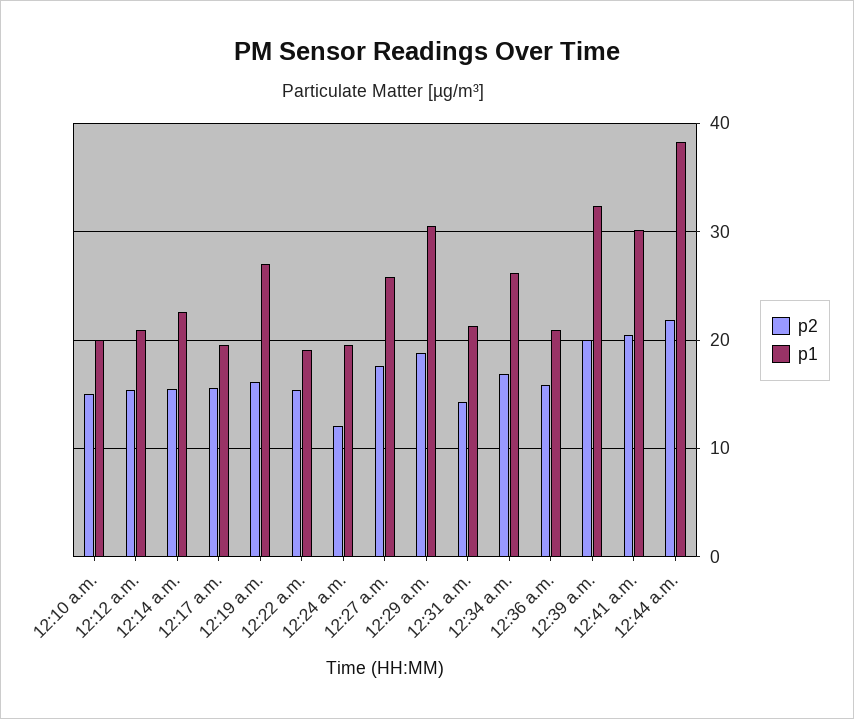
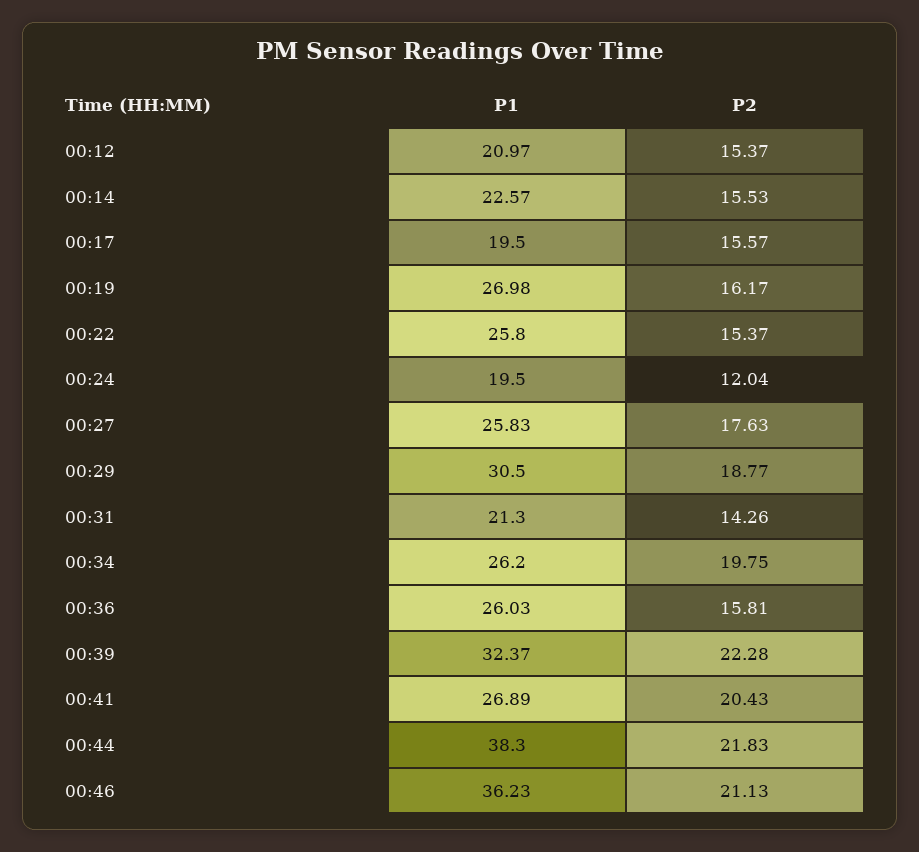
p2, 12:10 a.m.: 15 -> none
p1, 12:10 a.m.: 20 -> none
p1, 12:22 a.m.: 19 -> 25.8
p2, 12:34 a.m.: 17 -> 19.75
p1, 12:36 a.m.: 21 -> 26.03
p2, 12:39 a.m.: 20 -> 22.28
p1, 12:41 a.m.: 30 -> 26.89
p1, 00:46: none -> 36.23
p2, 00:46: none -> 21.13

